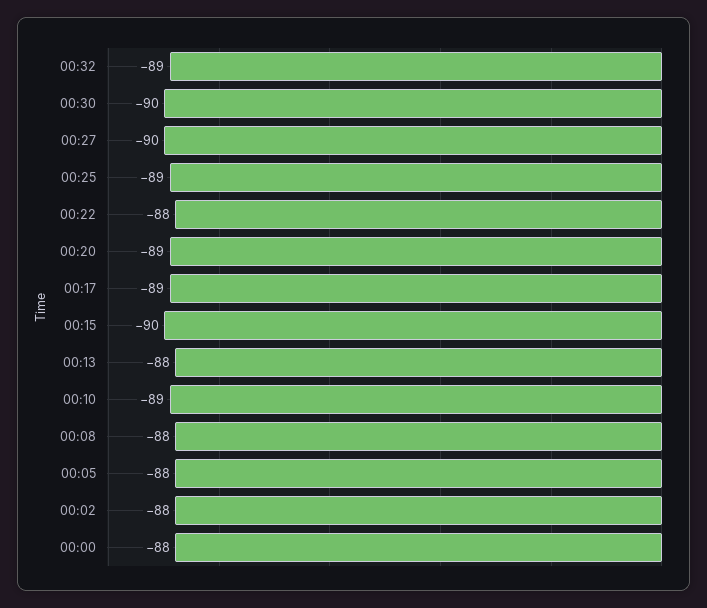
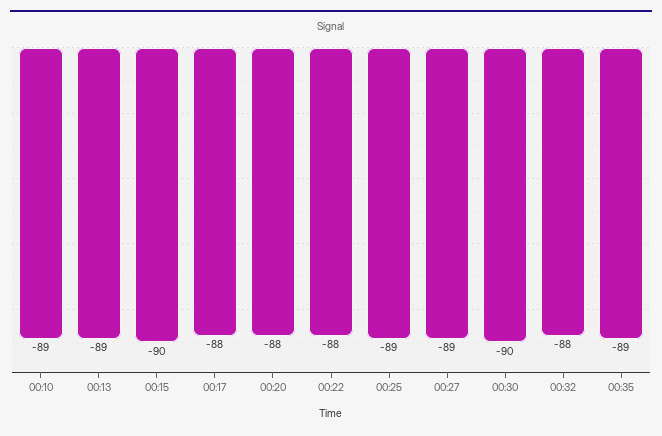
00:32: -89 -> -88
00:27: -90 -> -89
00:20: -89 -> -88
00:17: -89 -> -88
00:13: -88 -> -89
00:08: -88 -> none
00:05: -88 -> none
00:02: -88 -> none
00:00: -88 -> none
00:35: none -> -89

